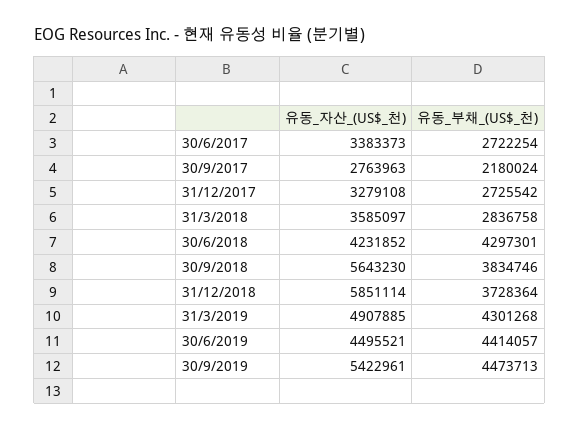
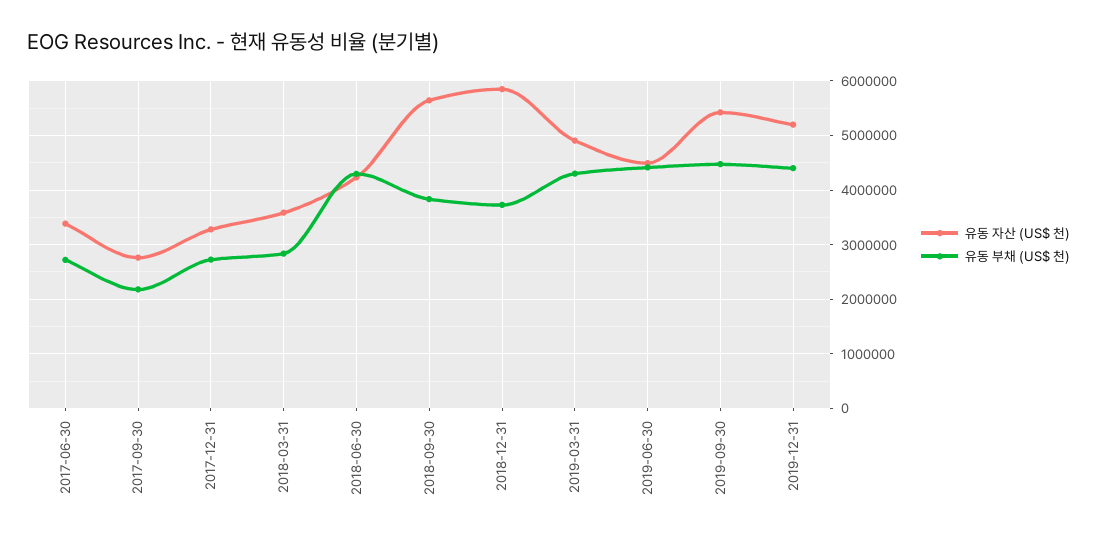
유동_자산_(US$_천), 2019-12-31: none -> 5200000
유동_부채_(US$_천), 2019-12-31: none -> 4400000

